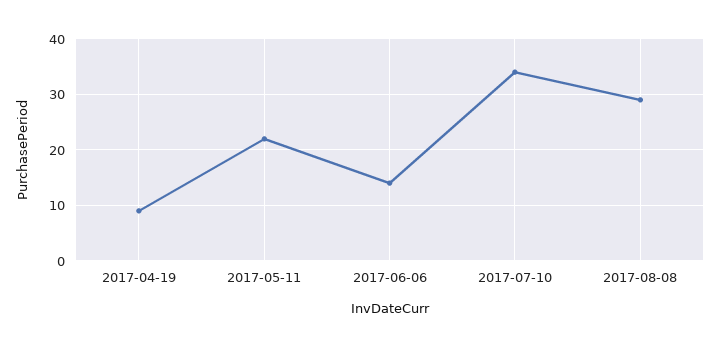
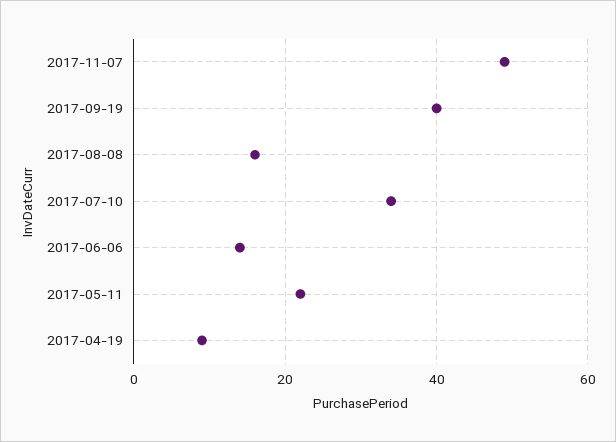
2017-08-08: 30 -> 15
2017-11-07: none -> 50
2017-09-19: none -> 40

